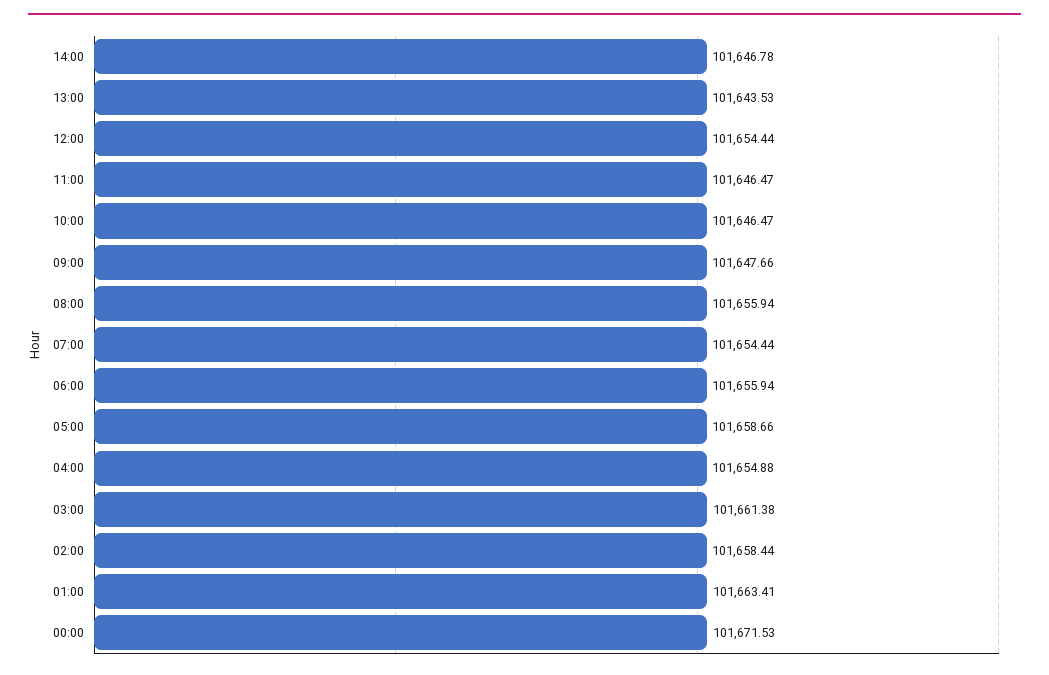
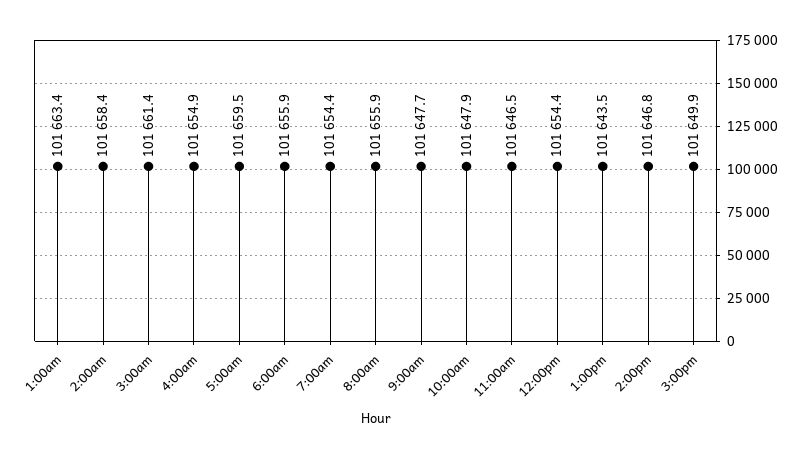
10:00: 101646.47 -> 101647.9
05:00: 101658.66 -> 101659.5
00:00: 101671.53 -> none
3:00pm: none -> 101649.9

